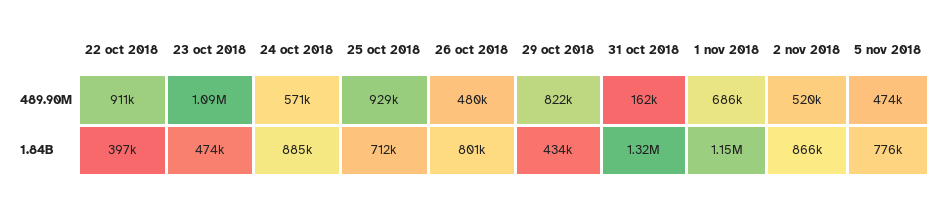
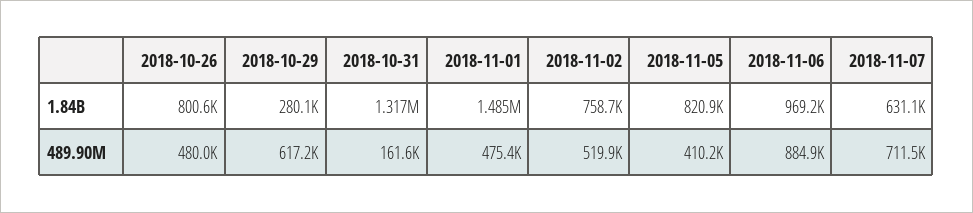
22 oct 2018, 489.90M: 911000 -> none
23 oct 2018, 489.90M: 1090000 -> none
24 oct 2018, 489.90M: 571000 -> none
25 oct 2018, 489.90M: 929000 -> none
29 oct 2018, 489.90M: 822000 -> 617200
1 nov 2018, 489.90M: 686000 -> 475400
5 nov 2018, 489.90M: 474000 -> 410200
22 oct 2018, 1.84B: 397000 -> none
23 oct 2018, 1.84B: 474000 -> none
24 oct 2018, 1.84B: 885000 -> none
25 oct 2018, 1.84B: 712000 -> none
29 oct 2018, 1.84B: 434000 -> 280100
1 nov 2018, 1.84B: 1150000 -> 1485000
2 nov 2018, 1.84B: 866000 -> 758700
5 nov 2018, 1.84B: 776000 -> 820900
2018-11-06, 1.84B: none -> 969200
2018-11-07, 1.84B: none -> 631100
2018-11-06, 489.90M: none -> 884900
2018-11-07, 489.90M: none -> 711500

